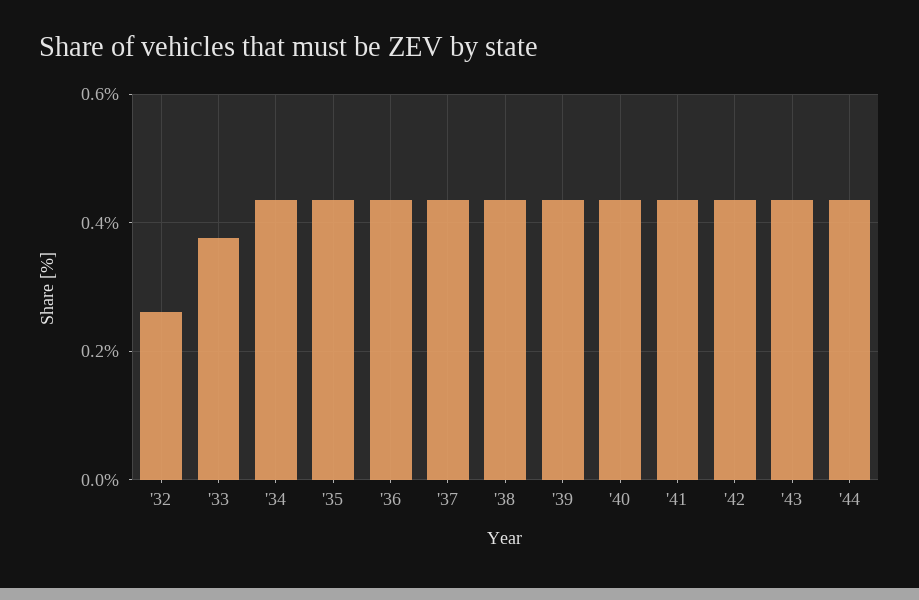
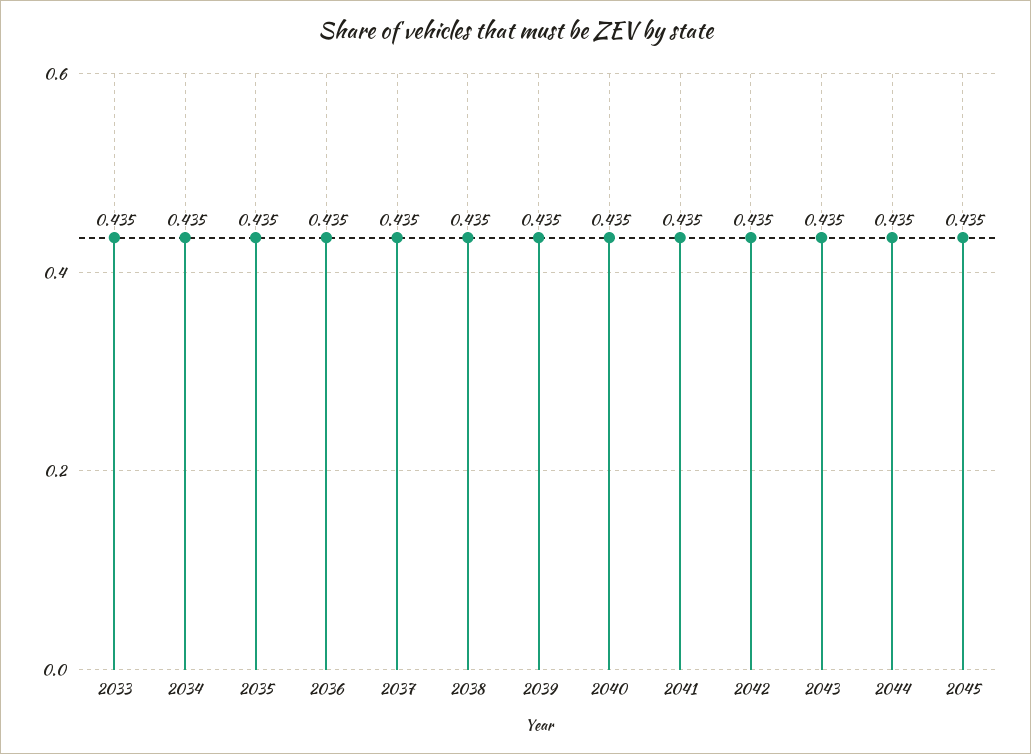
'32: 0.26 -> none
'33: 0.38 -> 0.435
2045: none -> 0.435

